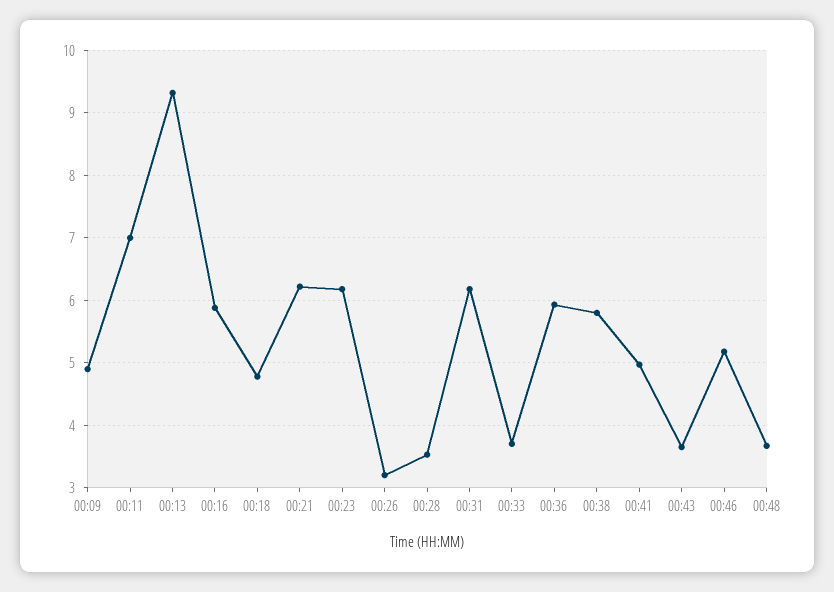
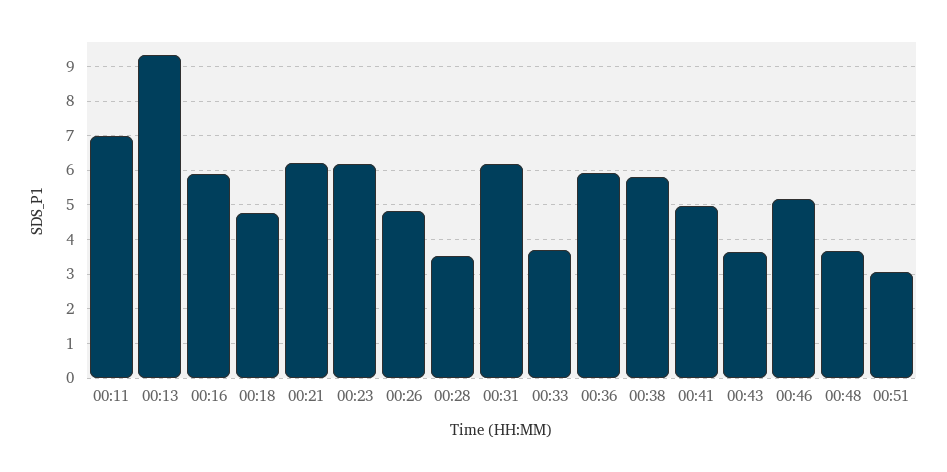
00:09: 4.9 -> none
00:26: 3.2 -> 4.8
00:51: none -> 3

